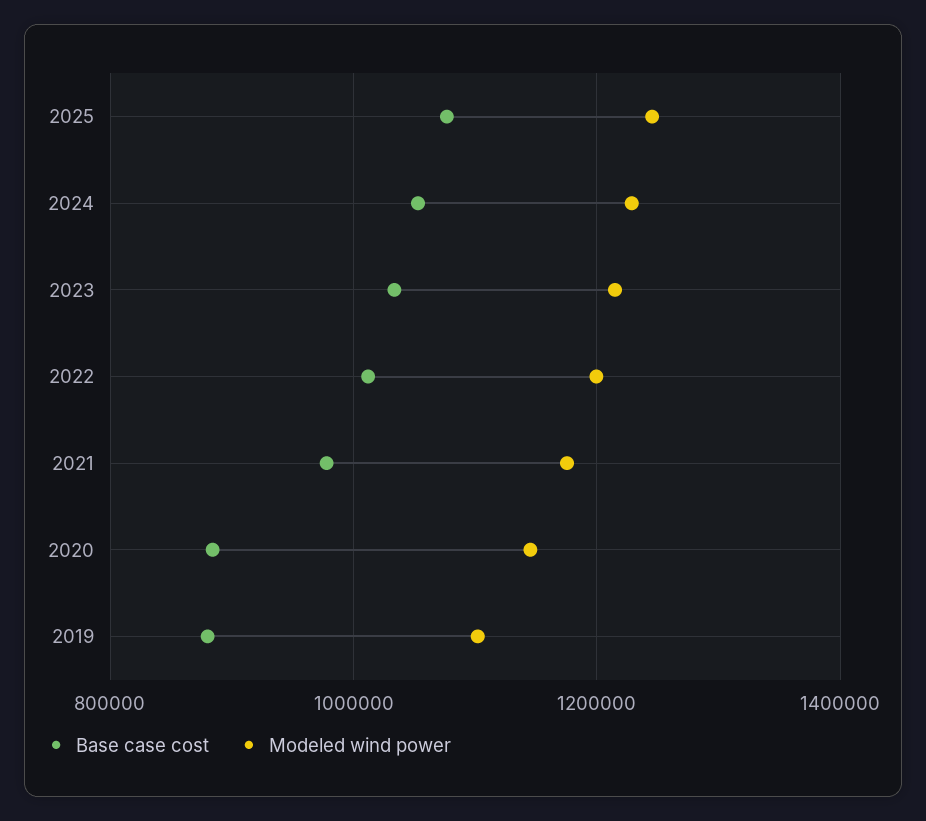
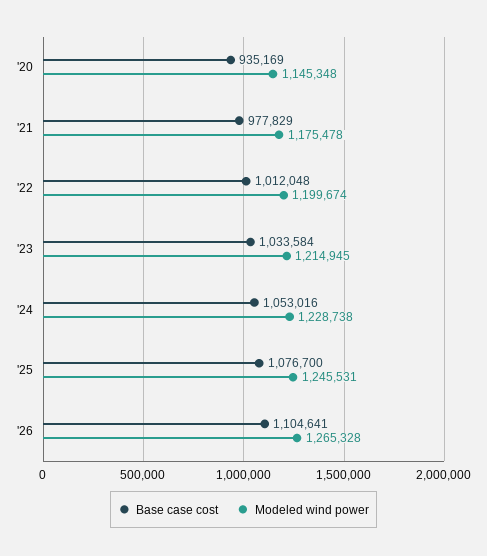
Base case cost, 2020: 880000 -> 935169
Base case cost, 2019: 880000 -> none
Modeled wind power, 2019: 1100000 -> none
Base case cost, '26: none -> 1104641
Modeled wind power, '26: none -> 1265328

